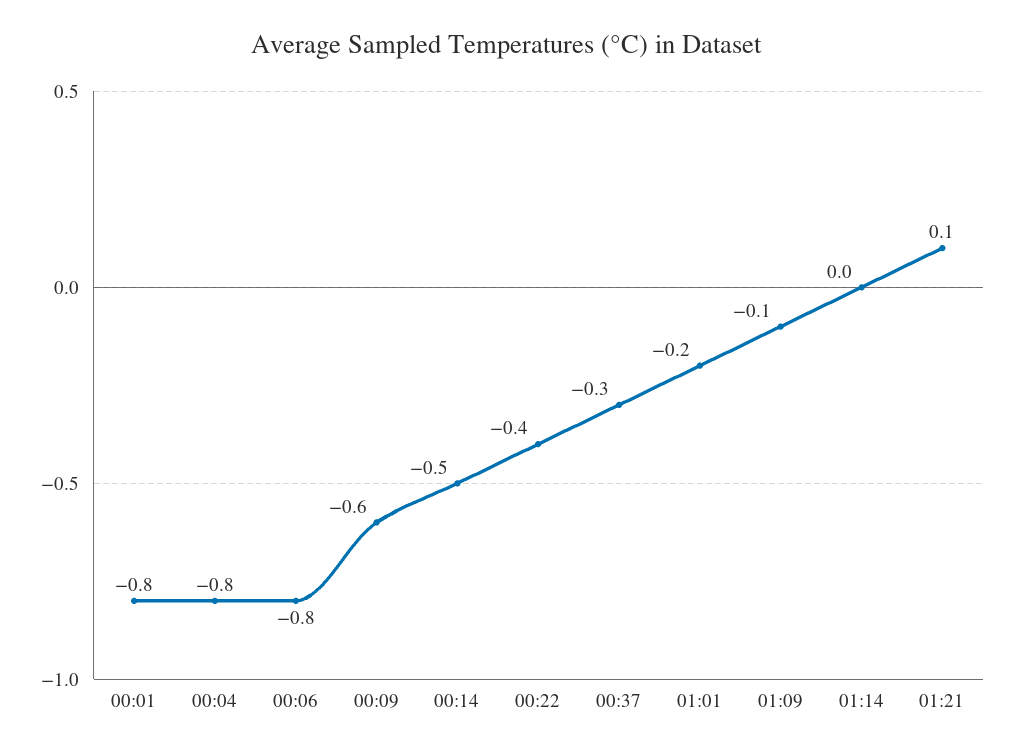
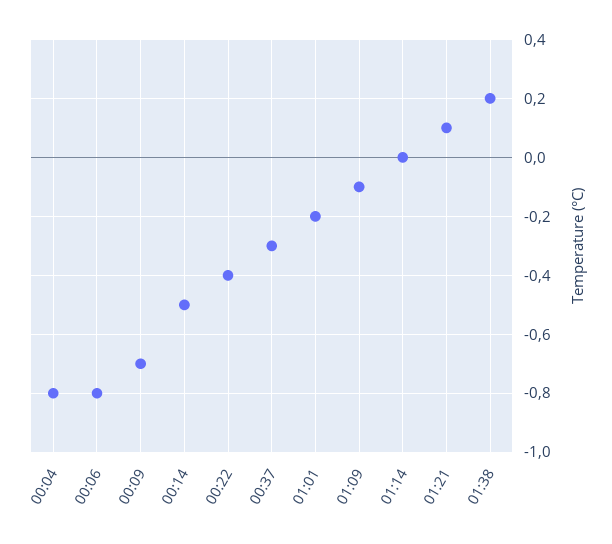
00:01: -0.8 -> none
00:09: -0.6 -> -0.7
01:38: none -> 0.2

